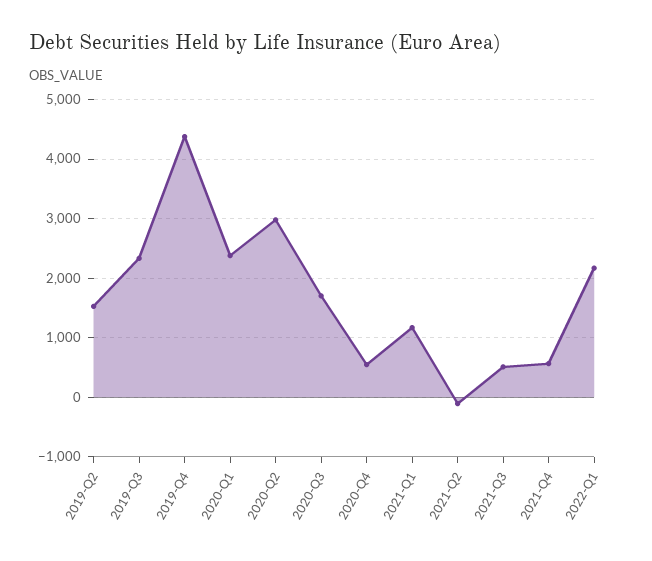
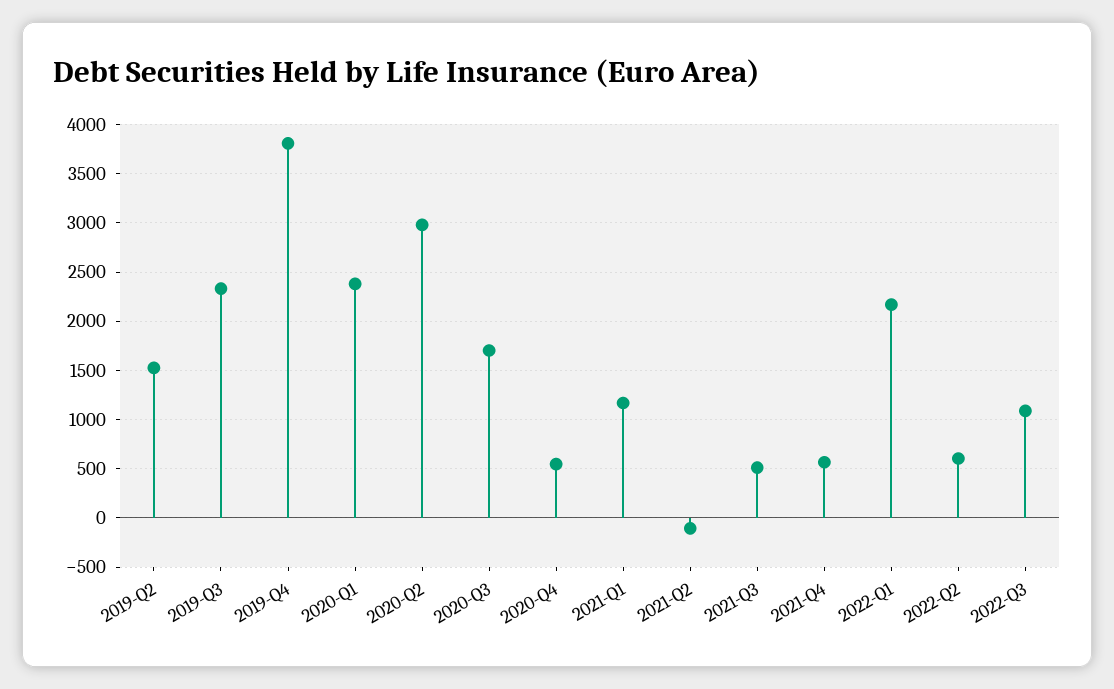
2019-Q4: 4400 -> 3800
2022-Q2: none -> 600
2022-Q3: none -> 1100

